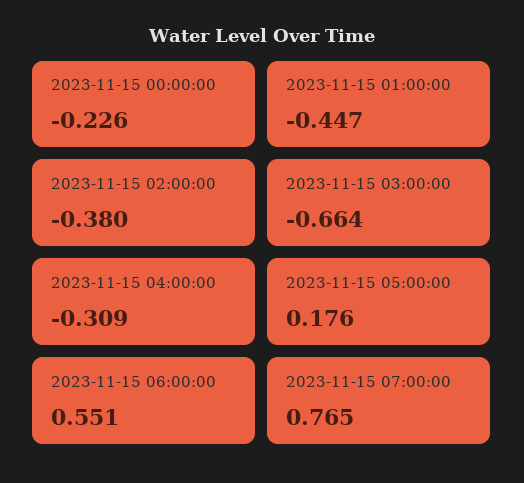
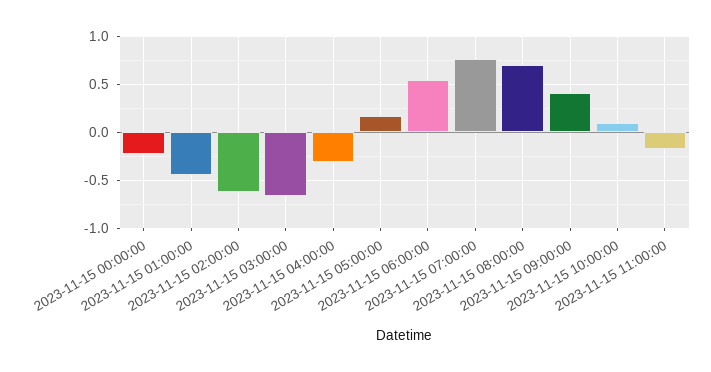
2023-11-15 02:00:00: -0.38 -> -0.6
2023-11-15 08:00:00: none -> 0.7
2023-11-15 09:00:00: none -> 0.4
2023-11-15 10:00:00: none -> 0.1
2023-11-15 11:00:00: none -> -0.2

